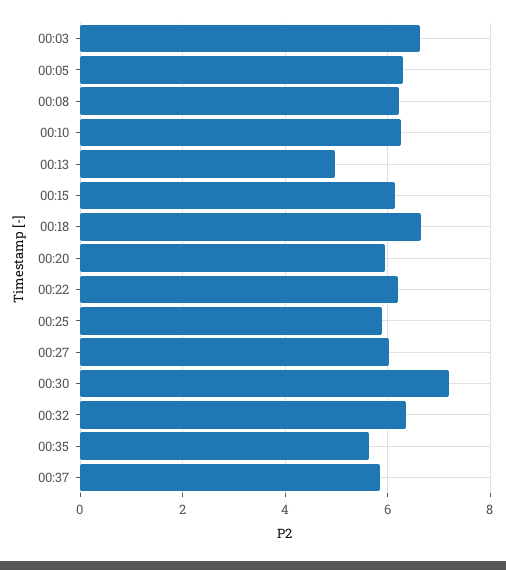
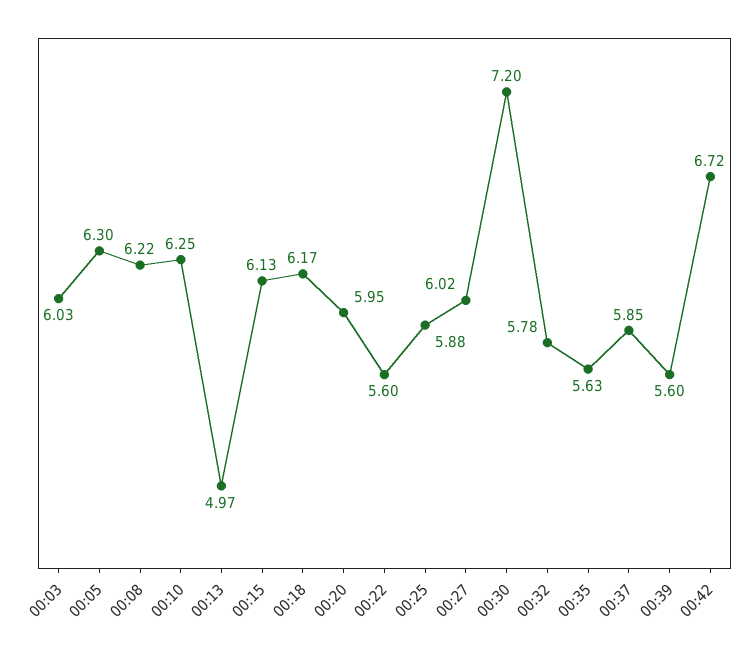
00:03: 6.6 -> 6.03
00:18: 6.6 -> 6.17
00:22: 6.2 -> 5.6
00:32: 6.4 -> 5.78
00:39: none -> 5.6
00:42: none -> 6.72

